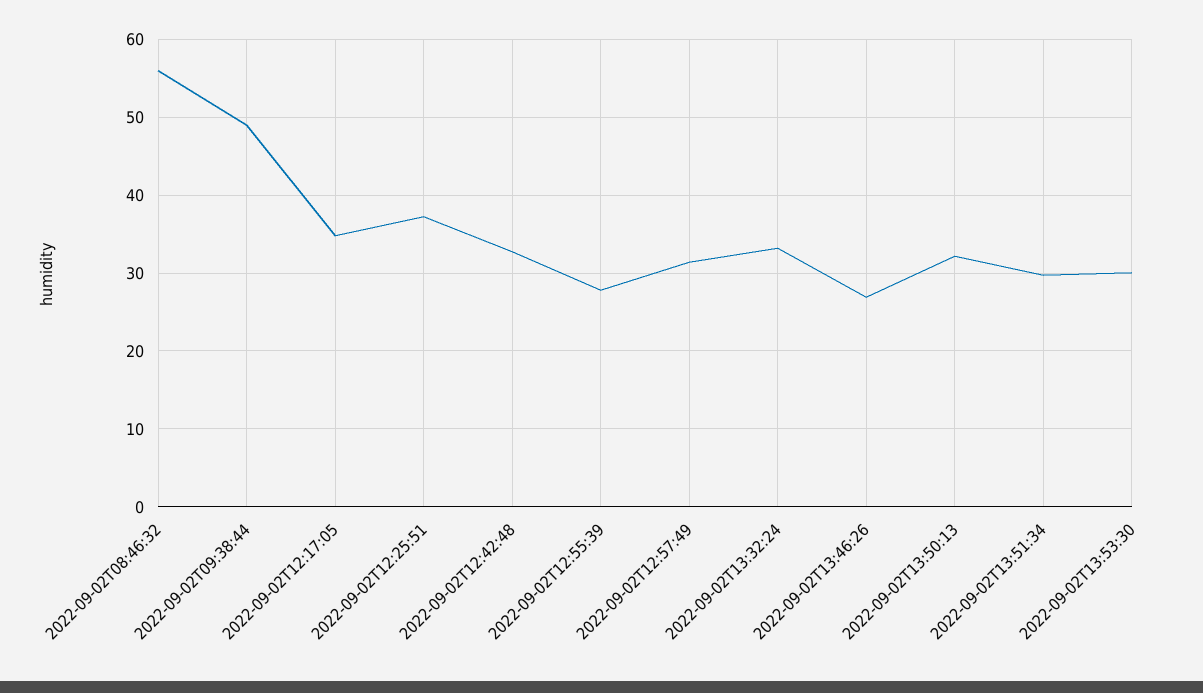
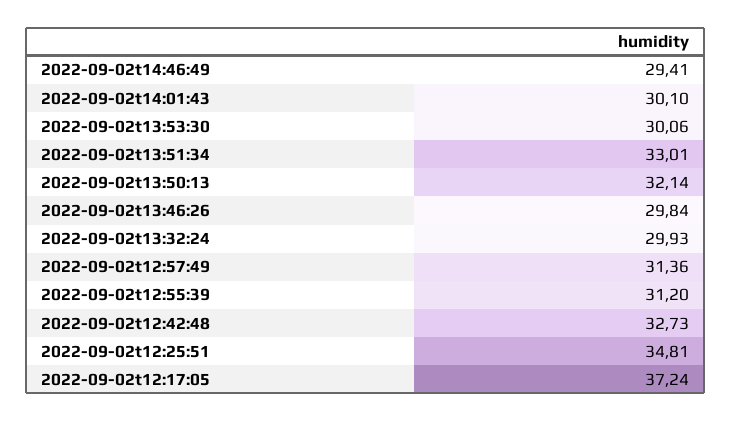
2022-09-02T08:46:32: 56 -> none
2022-09-02T09:38:44: 49 -> none
2022-09-02T12:17:05: 35 -> 37.24
2022-09-02T12:25:51: 37 -> 34.81
2022-09-02T12:55:39: 28 -> 31.2
2022-09-02T13:32:24: 33 -> 29.93
2022-09-02T13:46:26: 27 -> 29.84
2022-09-02T13:51:34: 30 -> 33.01
2022-09-02t14:46:49: none -> 29.41
2022-09-02t14:01:43: none -> 30.1

